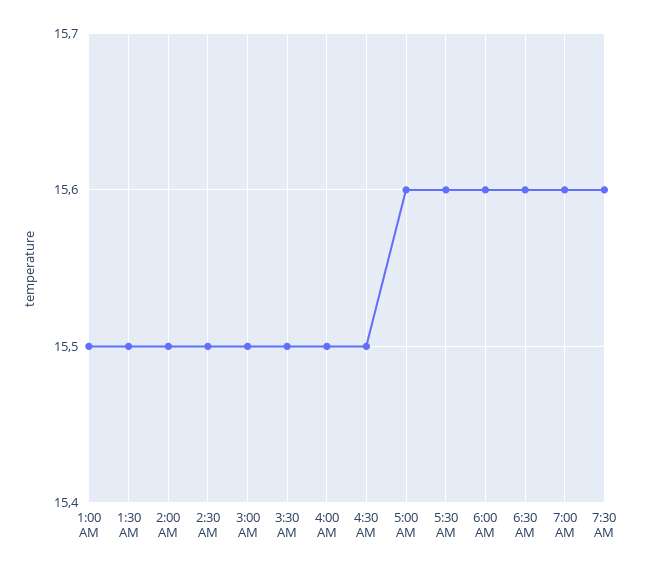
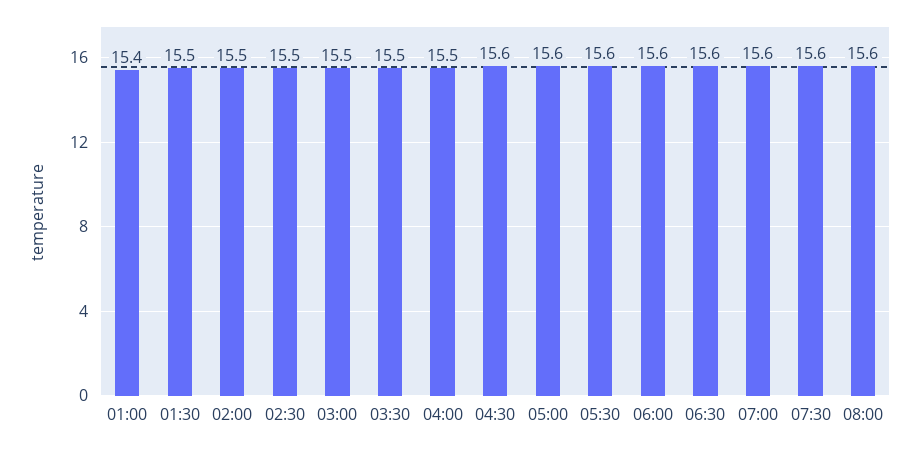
1:00 AM: 15.5 -> 15.4
4:30 AM: 15.5 -> 15.6
08:00: none -> 15.6

